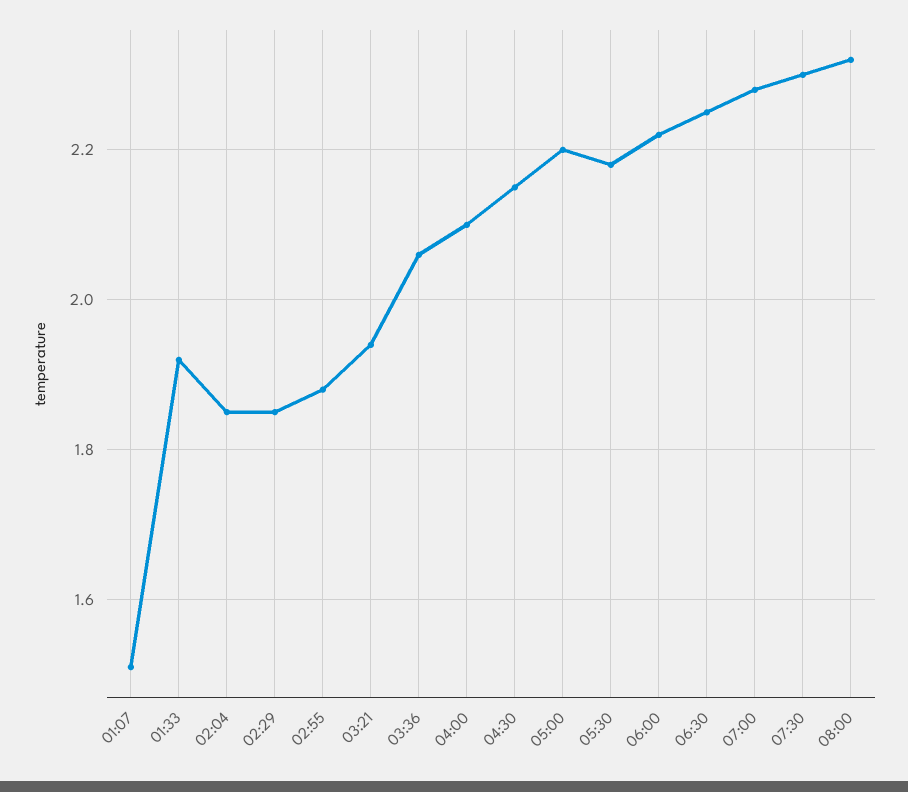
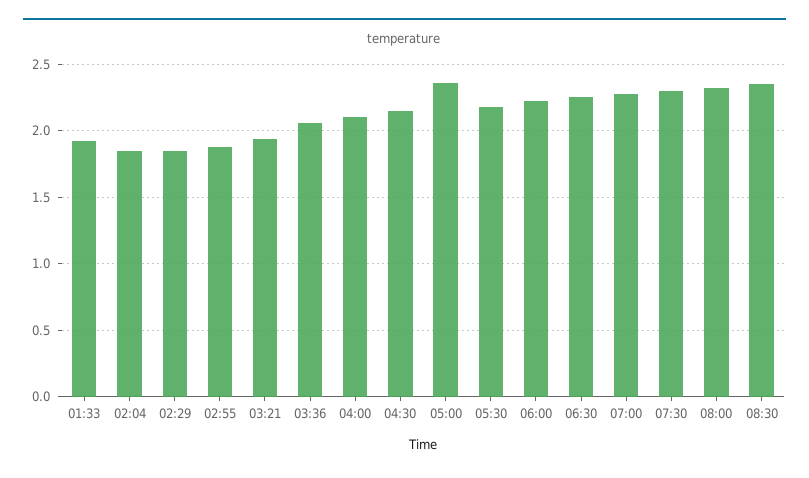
01:07: 1.5 -> none
05:00: 2.2 -> 2.35
08:30: none -> 2.35

